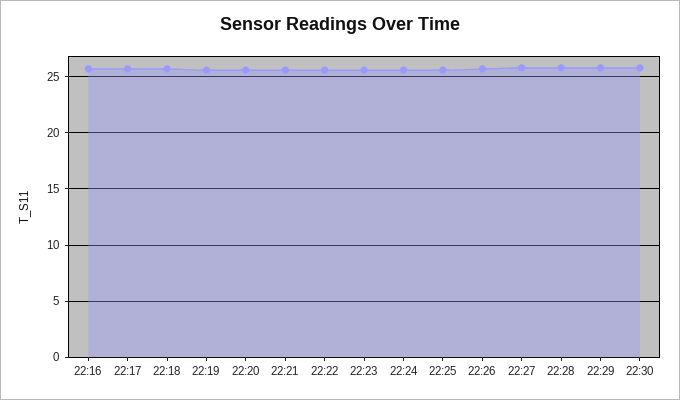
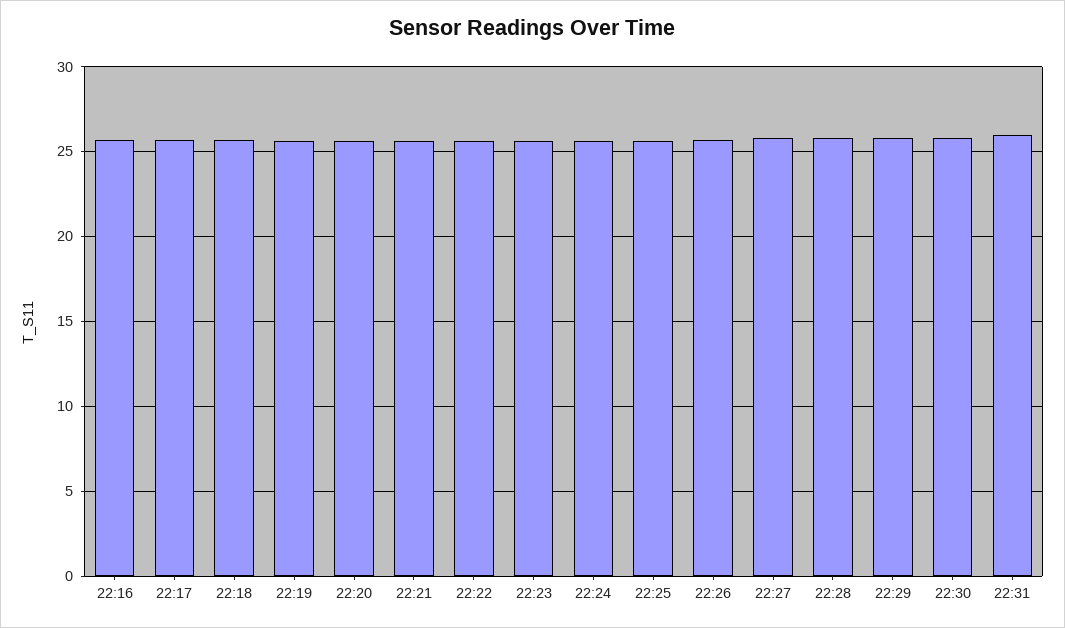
22:31: none -> 26

